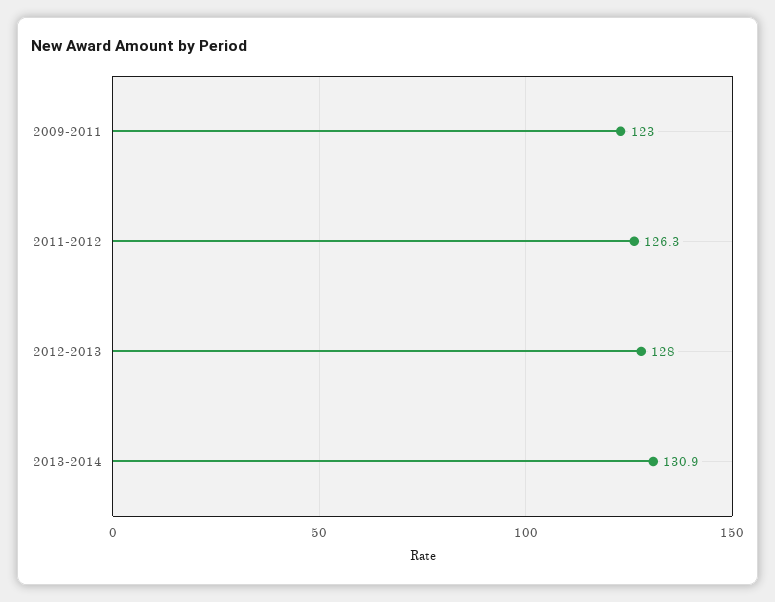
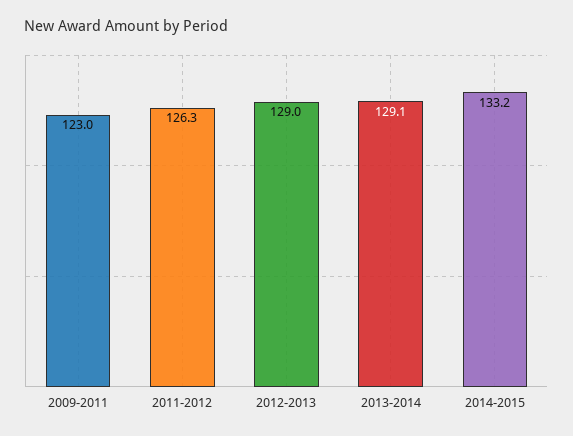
2012-2013: 128 -> 129
2013-2014: 130.9 -> 129.1
2014-2015: none -> 133.2

